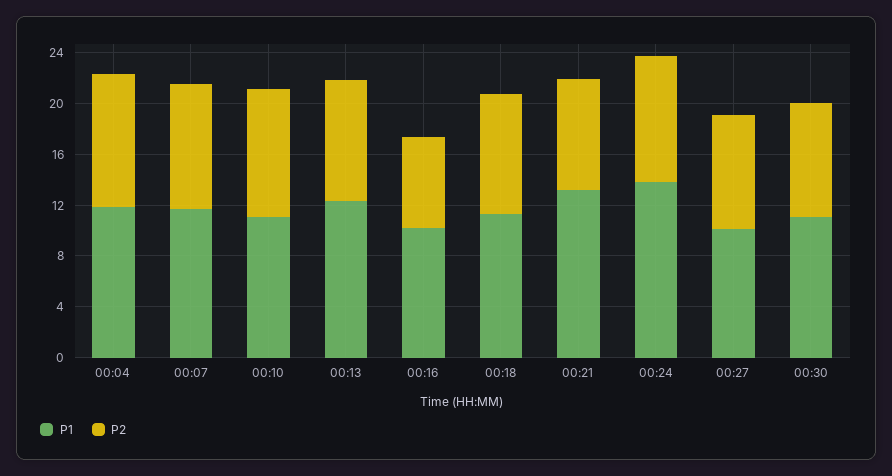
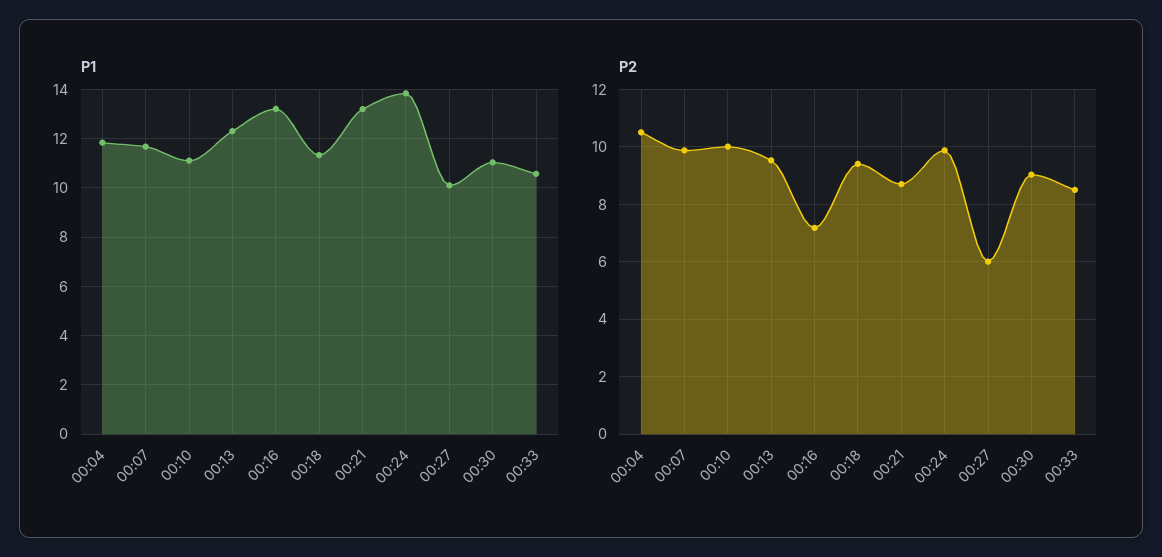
P1, 00:16: 10 -> 13.25
P2, 00:27: 9 -> 6
P1, 00:33: none -> 10.5
P2, 00:33: none -> 8.5

